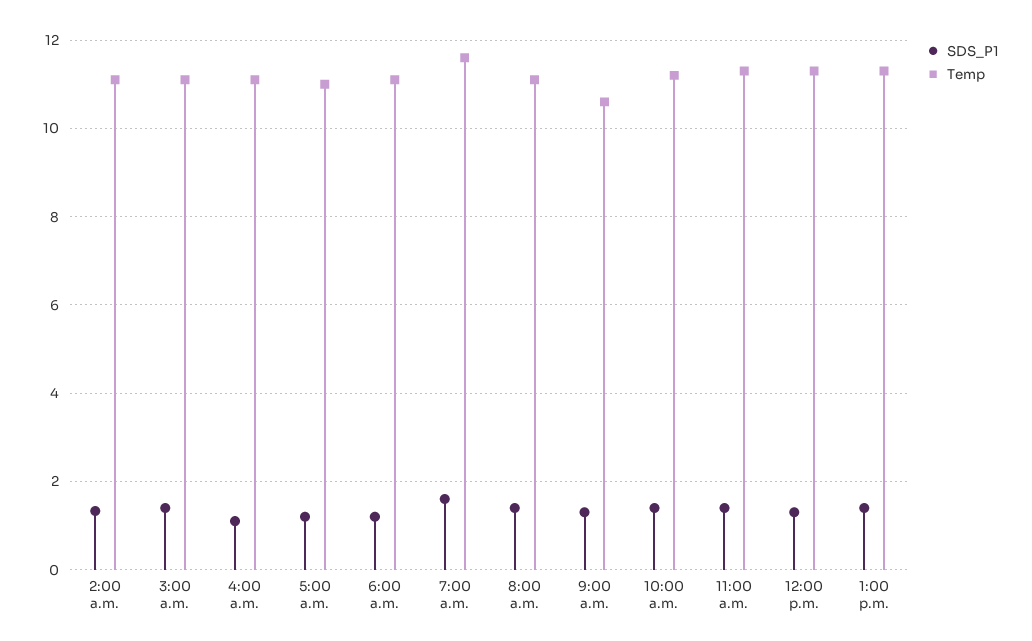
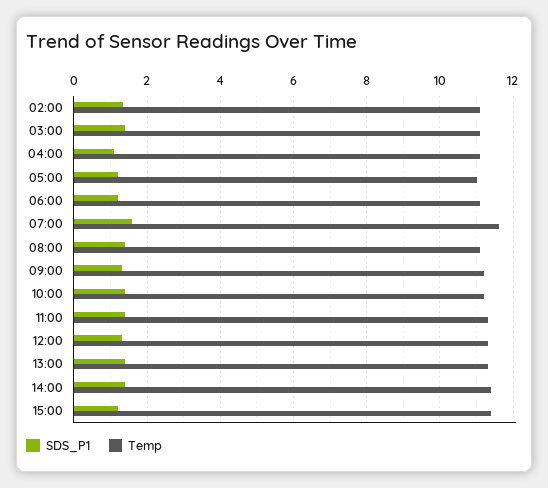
Temp, 9:00 a.m.: 10.6 -> 11.2
SDS_P1, 14:00: none -> 1.4
Temp, 14:00: none -> 11.4
SDS_P1, 15:00: none -> 1.2
Temp, 15:00: none -> 11.4

